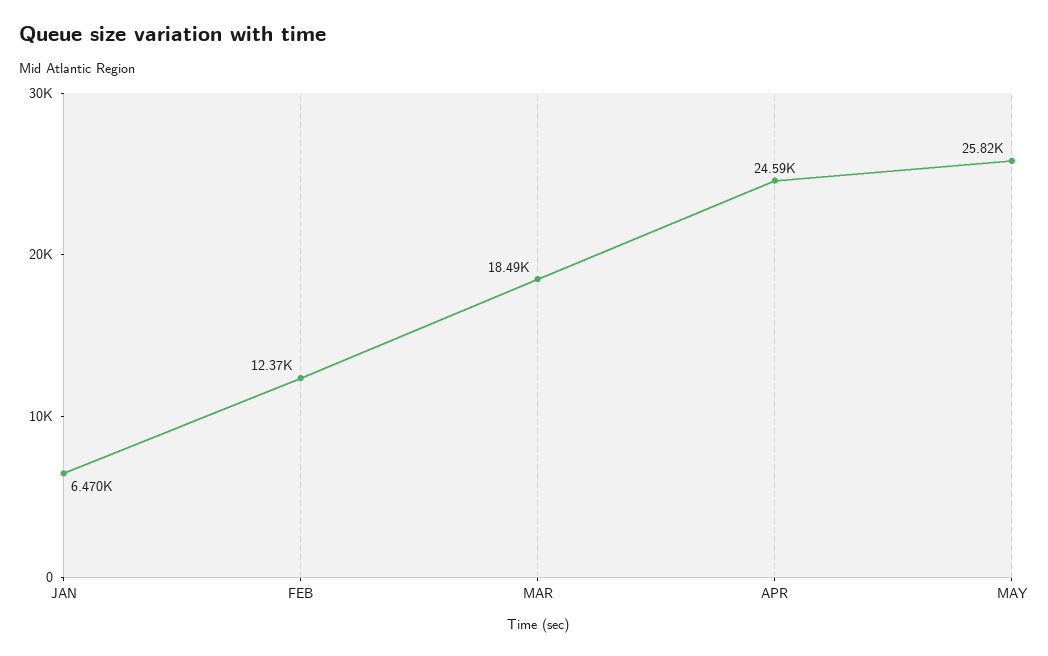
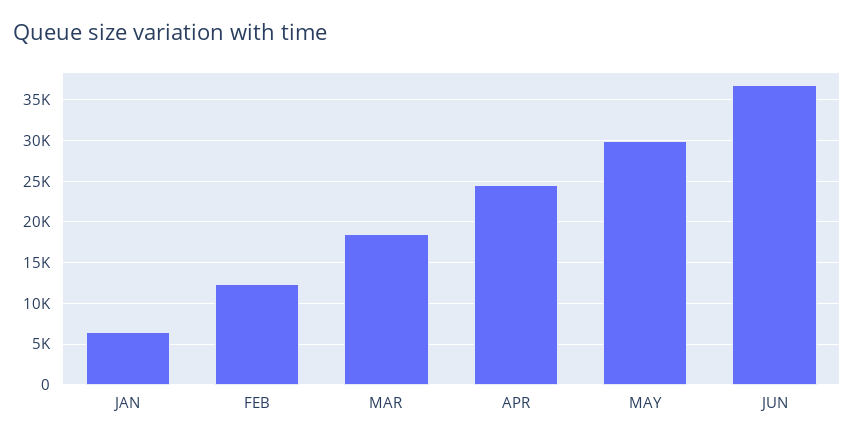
MAY: 25820 -> 30000
JUN: none -> 37000

